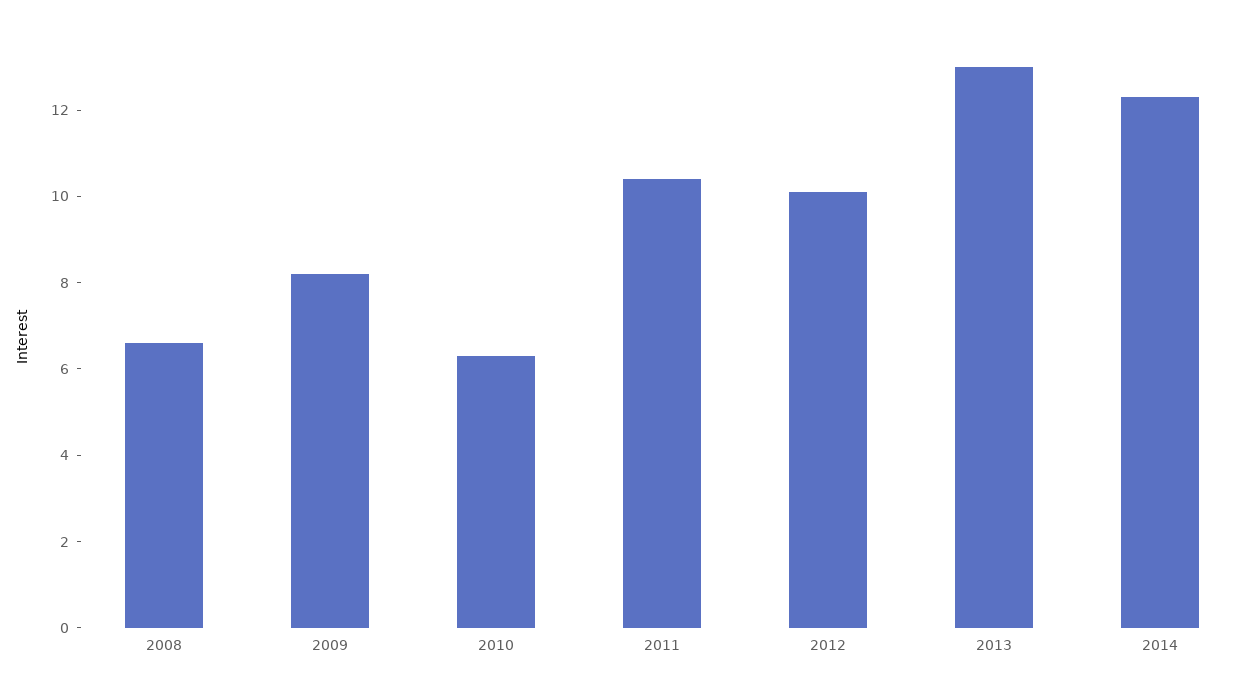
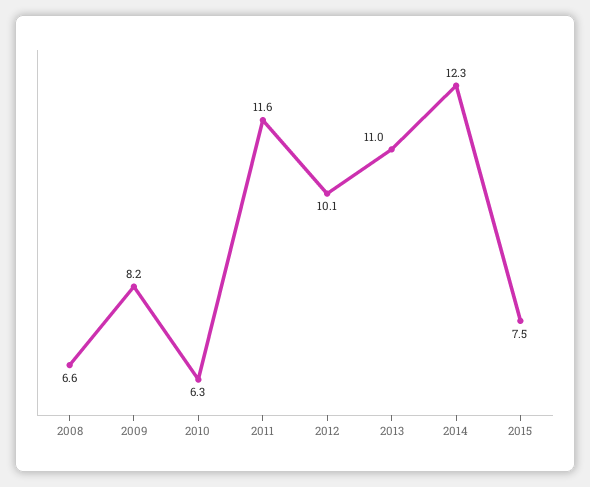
2011: 10.5 -> 11.6
2013: 13 -> 11
2015: none -> 7.5

